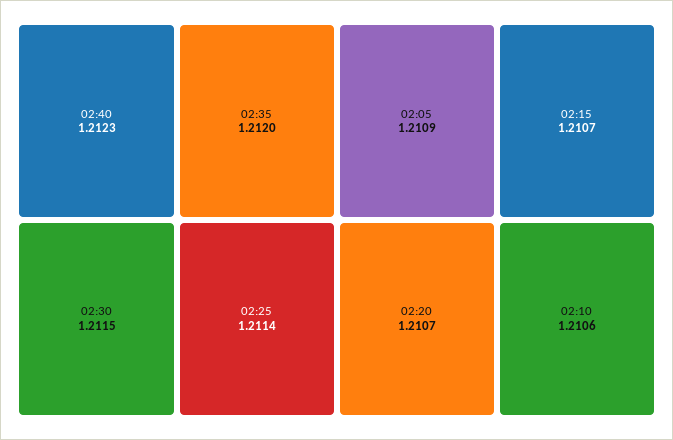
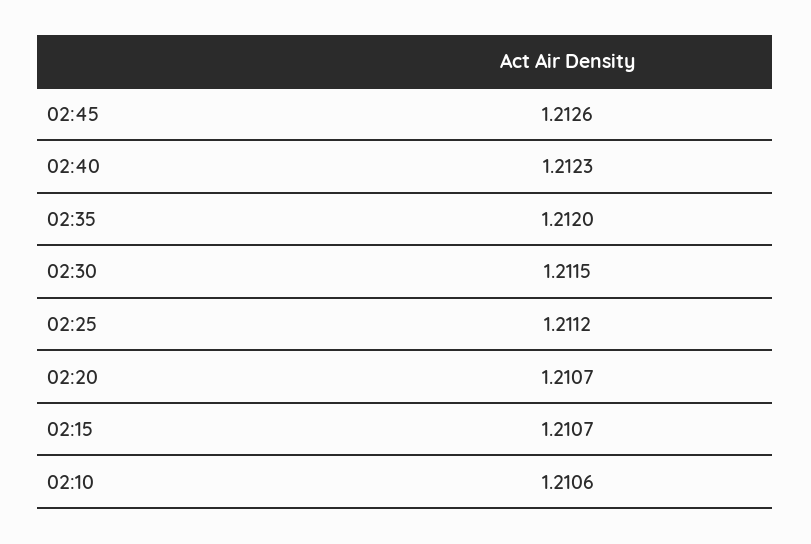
02:25: 1.2114 -> 1.2112
02:05: 1.2109 -> none
02:45: none -> 1.2126

